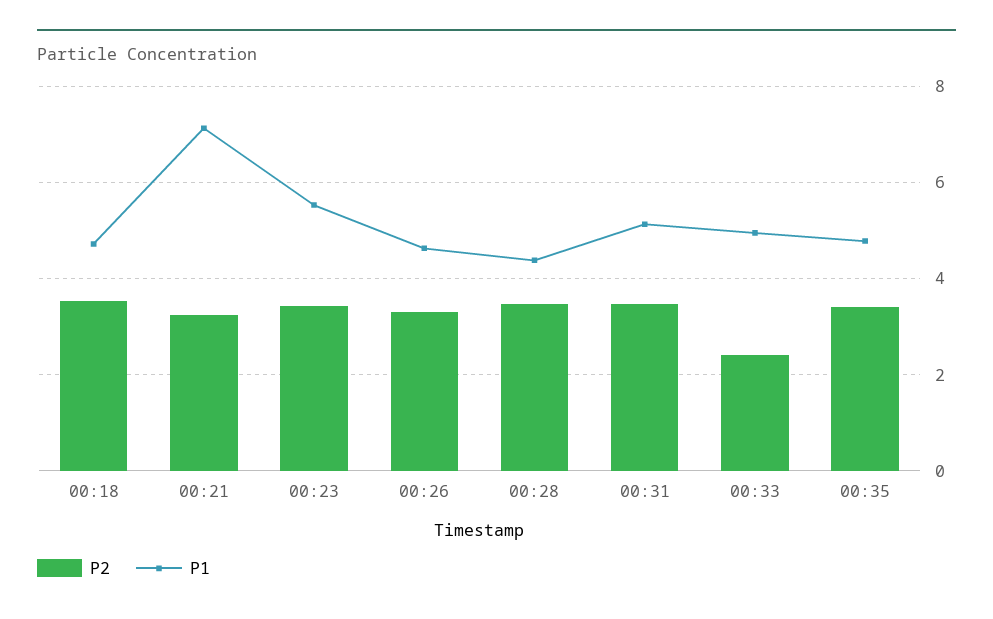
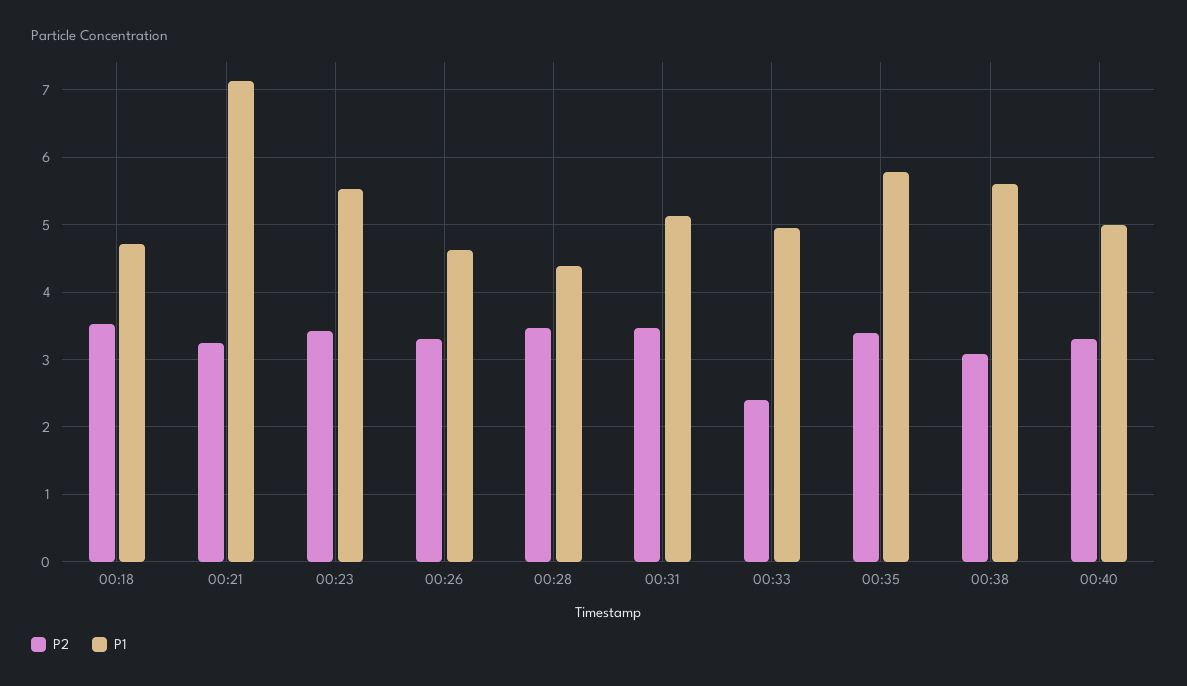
P1, 00:35: 4.8 -> 5.8
P2, 00:38: none -> 3.1
P1, 00:38: none -> 5.6
P2, 00:40: none -> 3.3
P1, 00:40: none -> 5

